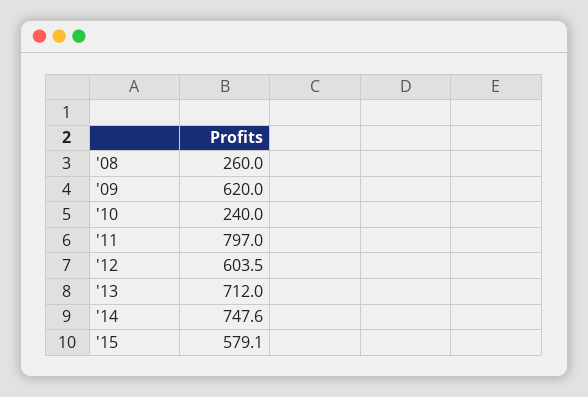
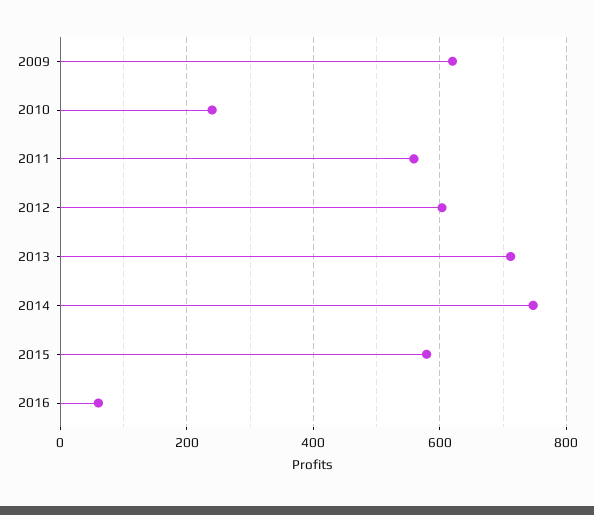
'08: 260 -> none
'11: 797 -> 560
2016: none -> 60

